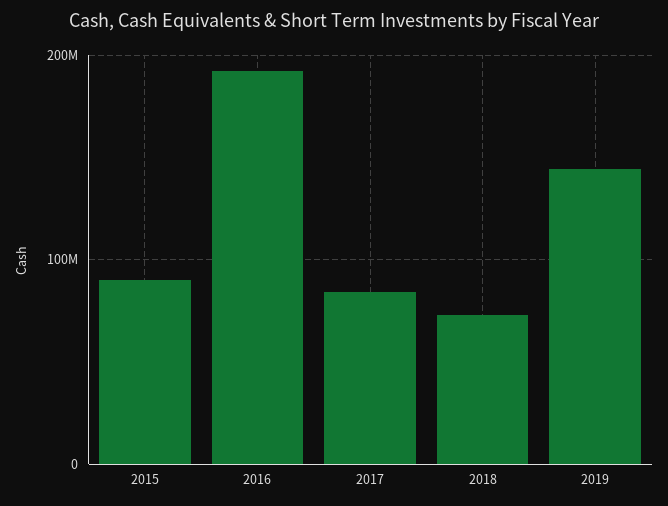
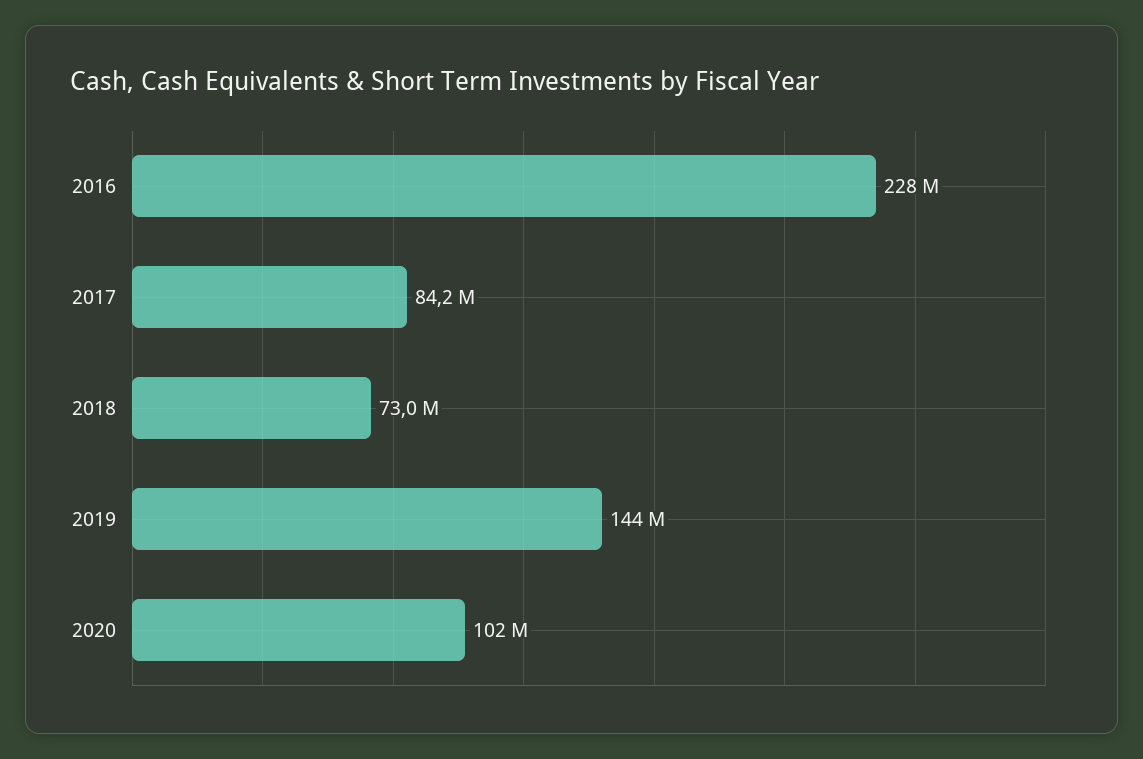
2015: 90000000 -> none
2016: 190000000 -> 228000000
2020: none -> 102000000

